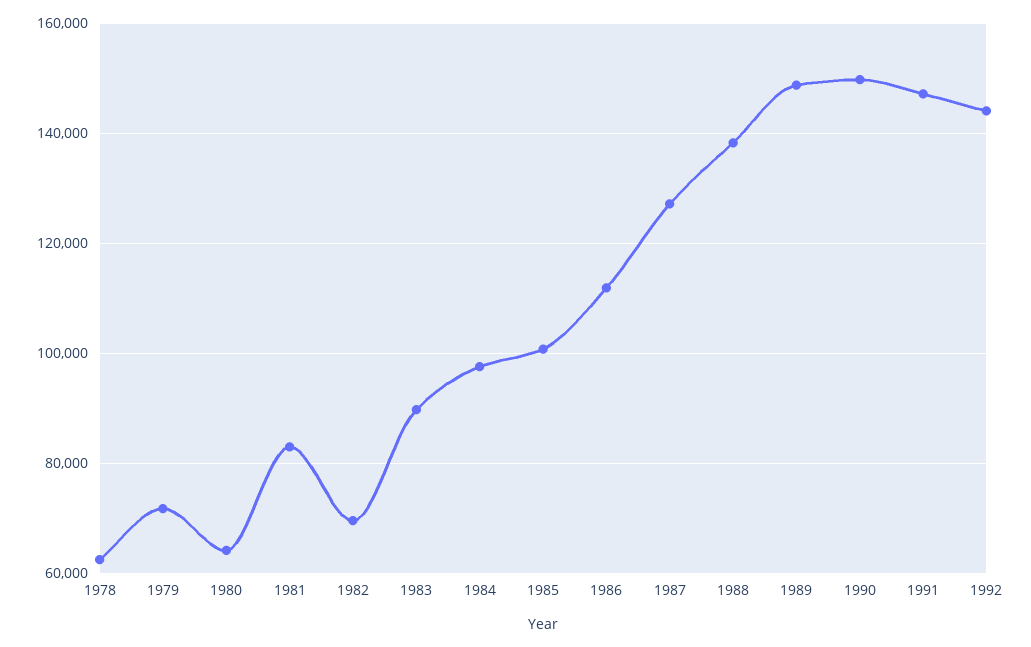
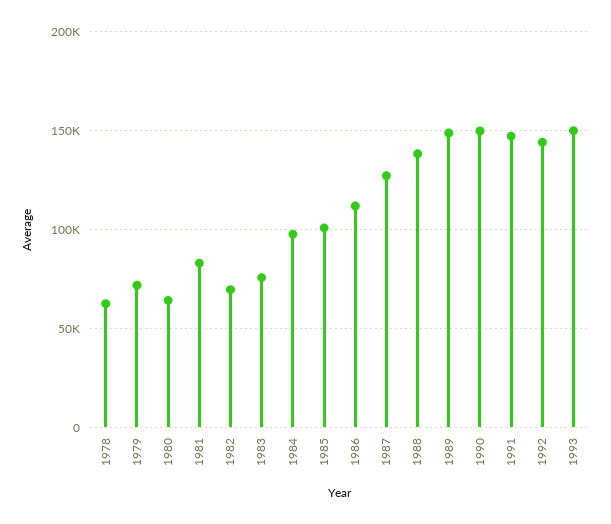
1983: 90000 -> 75000
1993: none -> 150000

